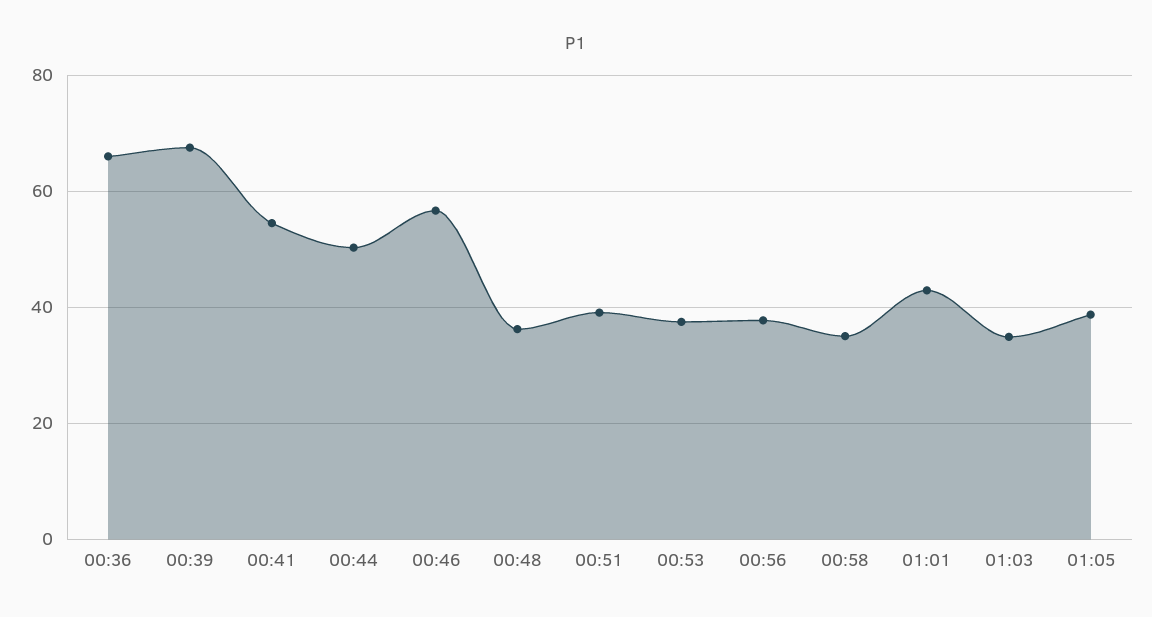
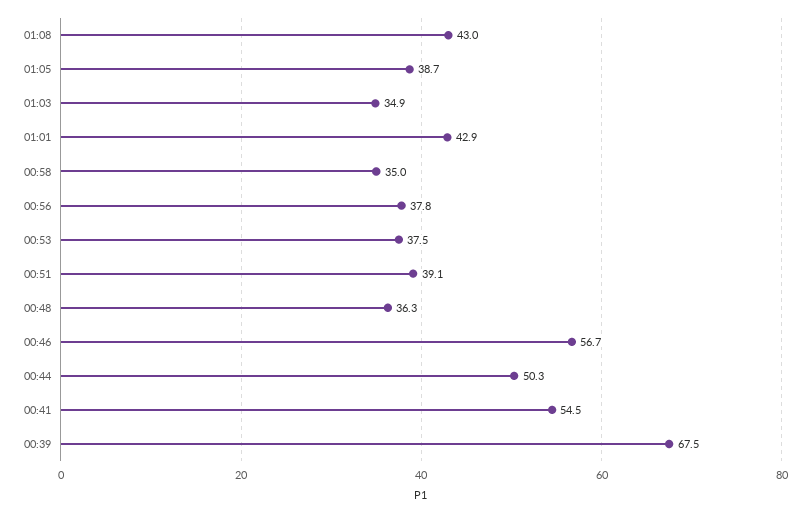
00:36: 66 -> none
01:08: none -> 43

